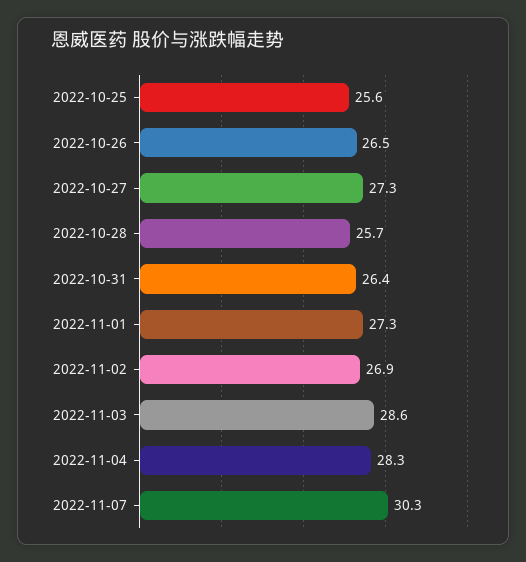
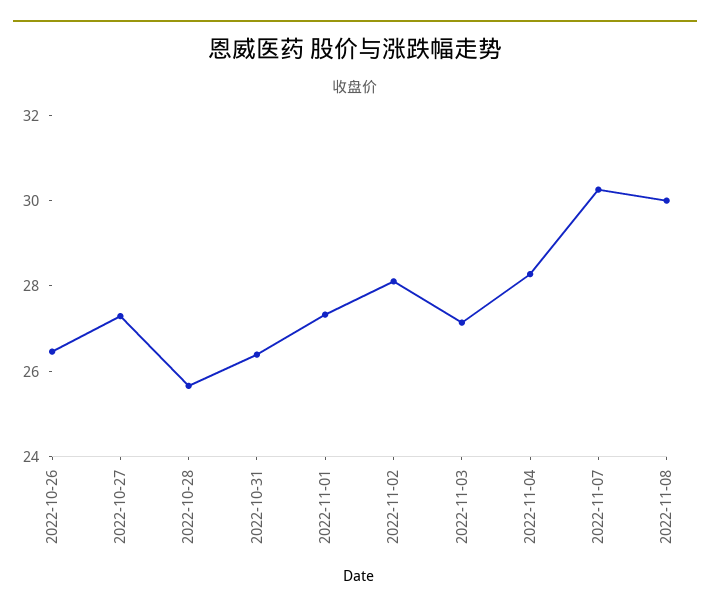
2022-10-25: 25.6 -> none
2022-11-02: 26.9 -> 28
2022-11-03: 28.6 -> 27
2022-11-08: none -> 30

